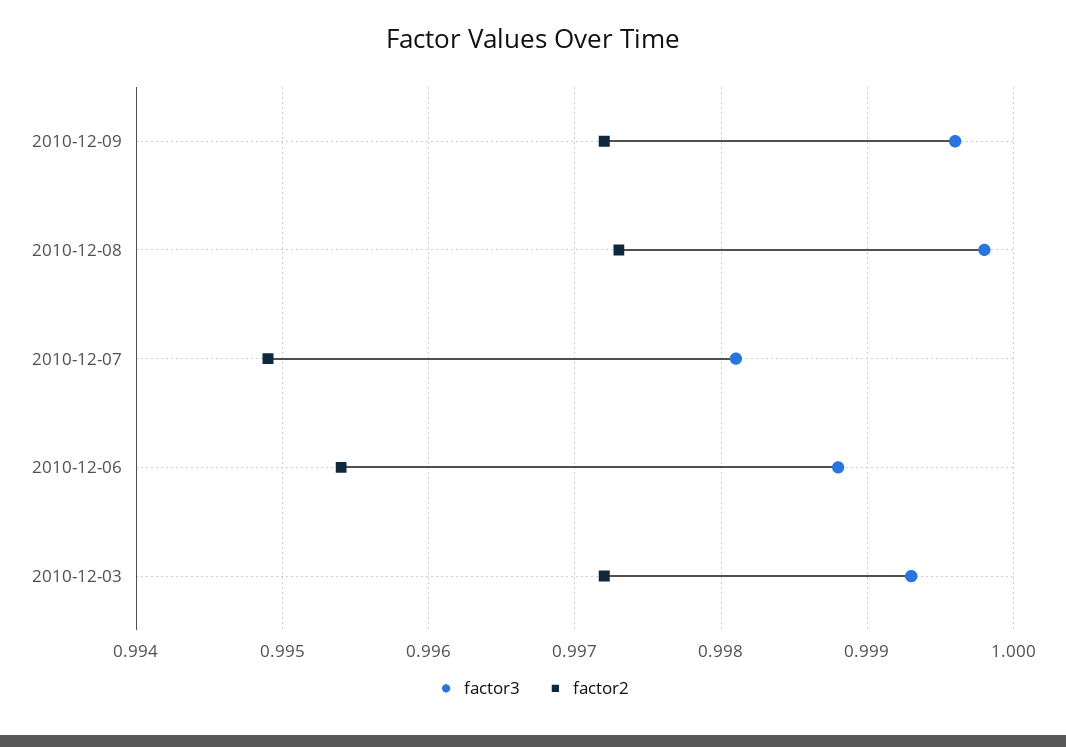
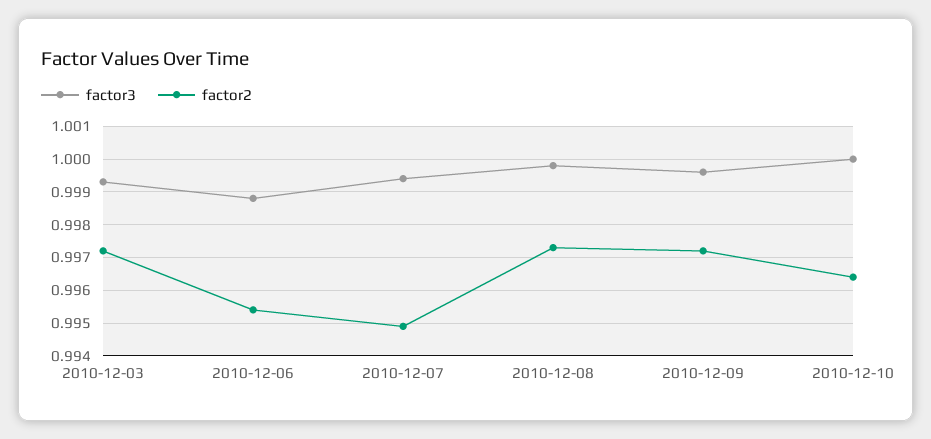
factor3, 2010-12-07: 0.9981 -> 0.9995
factor3, 2010-12-10: none -> 1
factor2, 2010-12-10: none -> 0.9965

